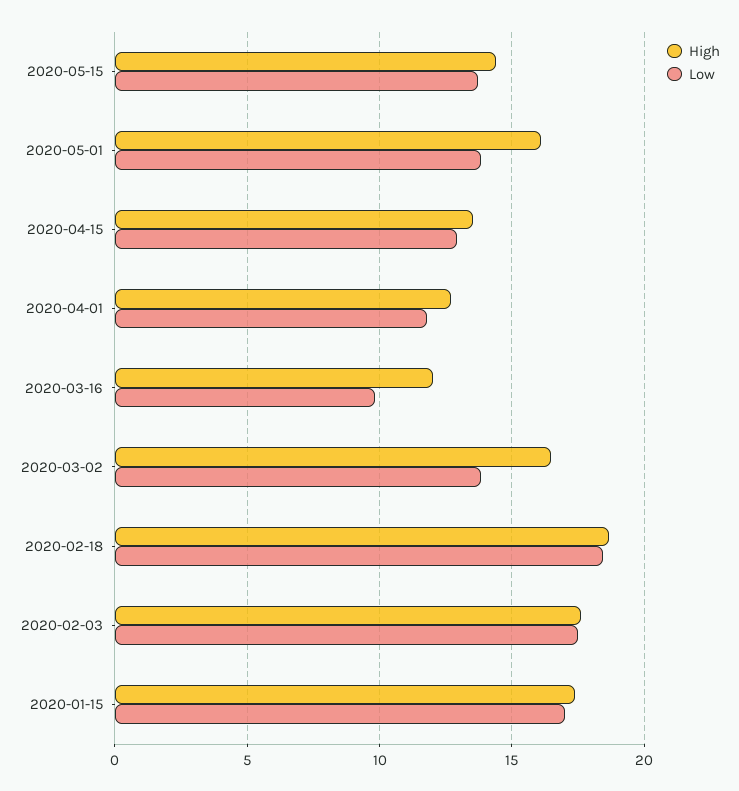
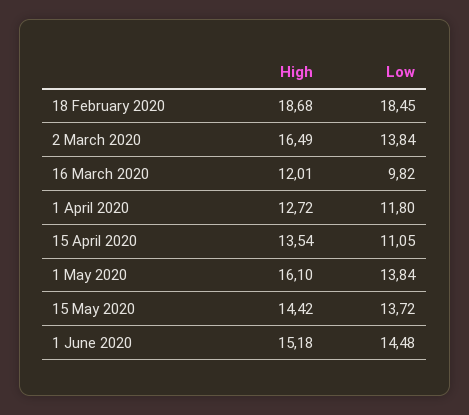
Low, 2020-04-15: 13 -> 11.05
High, 2020-02-03: 17.5 -> none
Low, 2020-02-03: 17.5 -> none
High, 2020-01-15: 17.5 -> none
Low, 2020-01-15: 17 -> none
High, 1 June 2020: none -> 15.18
Low, 1 June 2020: none -> 14.48

